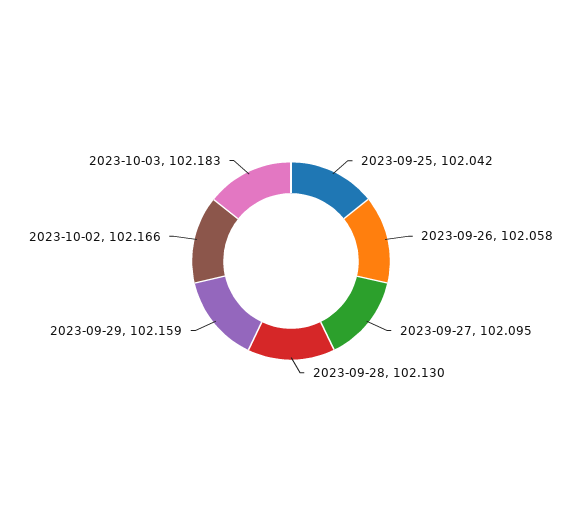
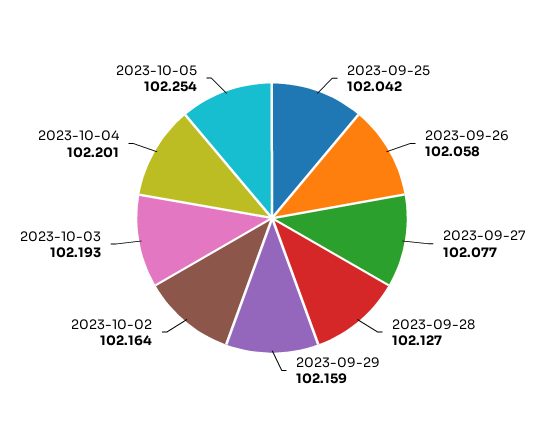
2023-09-27: 102.095 -> 102.077
2023-09-28: 102.13 -> 102.127
2023-10-02: 102.166 -> 102.164
2023-10-03: 102.183 -> 102.193
2023-10-04: none -> 102.201
2023-10-05: none -> 102.254

